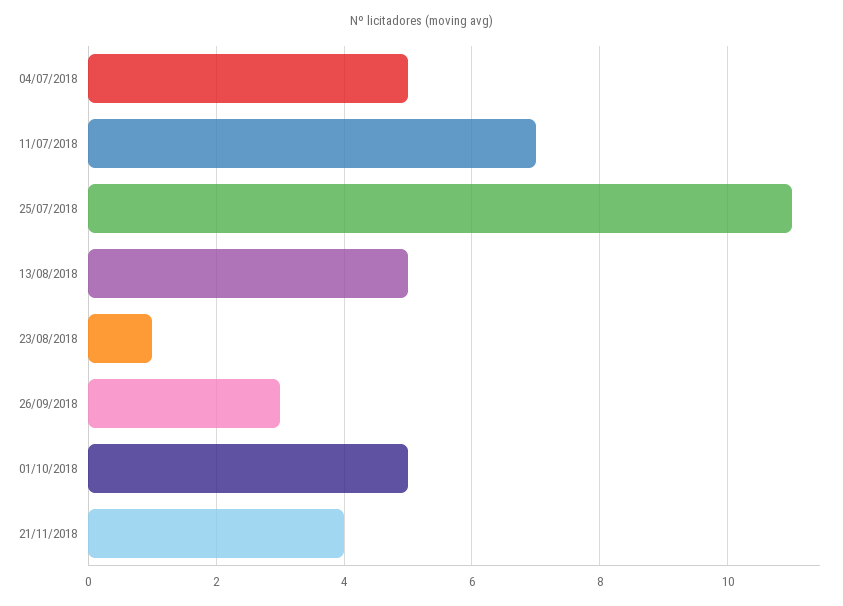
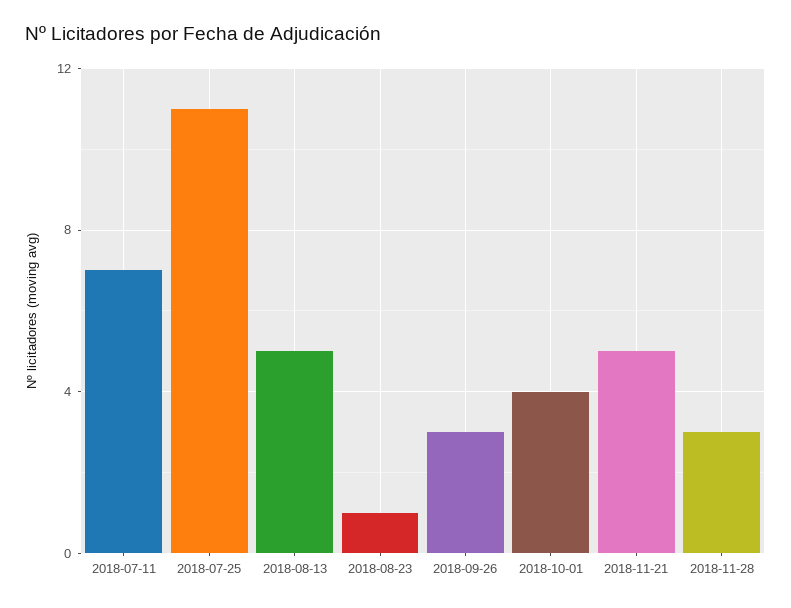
04/07/2018: 5 -> none
01/10/2018: 5 -> 4
21/11/2018: 4 -> 5
2018-11-28: none -> 3

